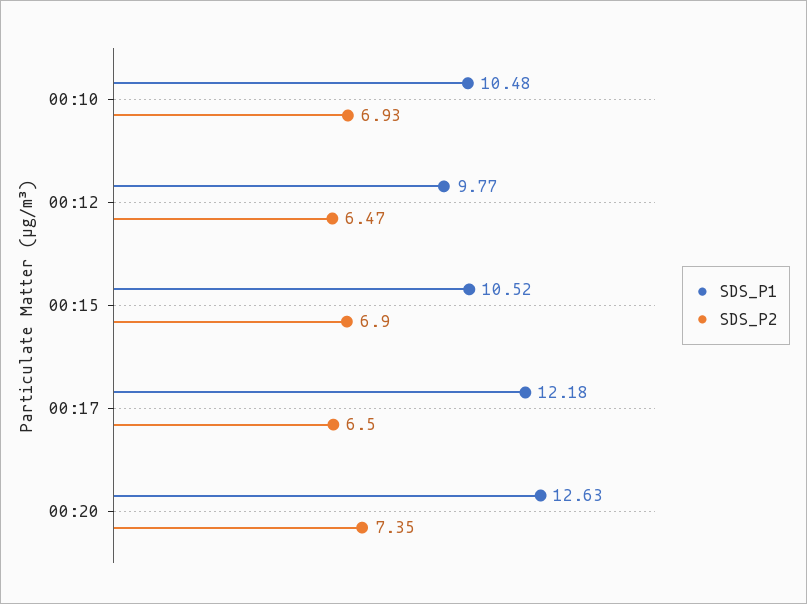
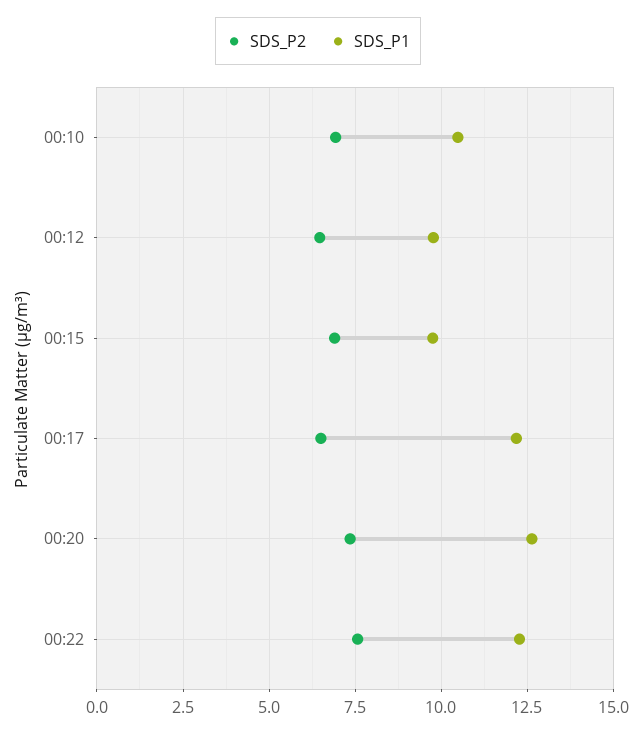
SDS_P1, 00:15: 10.52 -> 9.75
SDS_P2, 00:22: none -> 7.5
SDS_P1, 00:22: none -> 12.25

